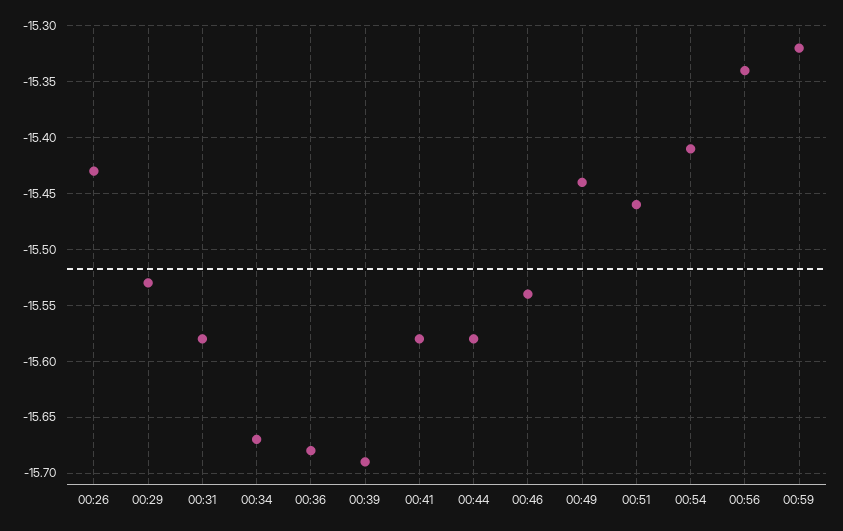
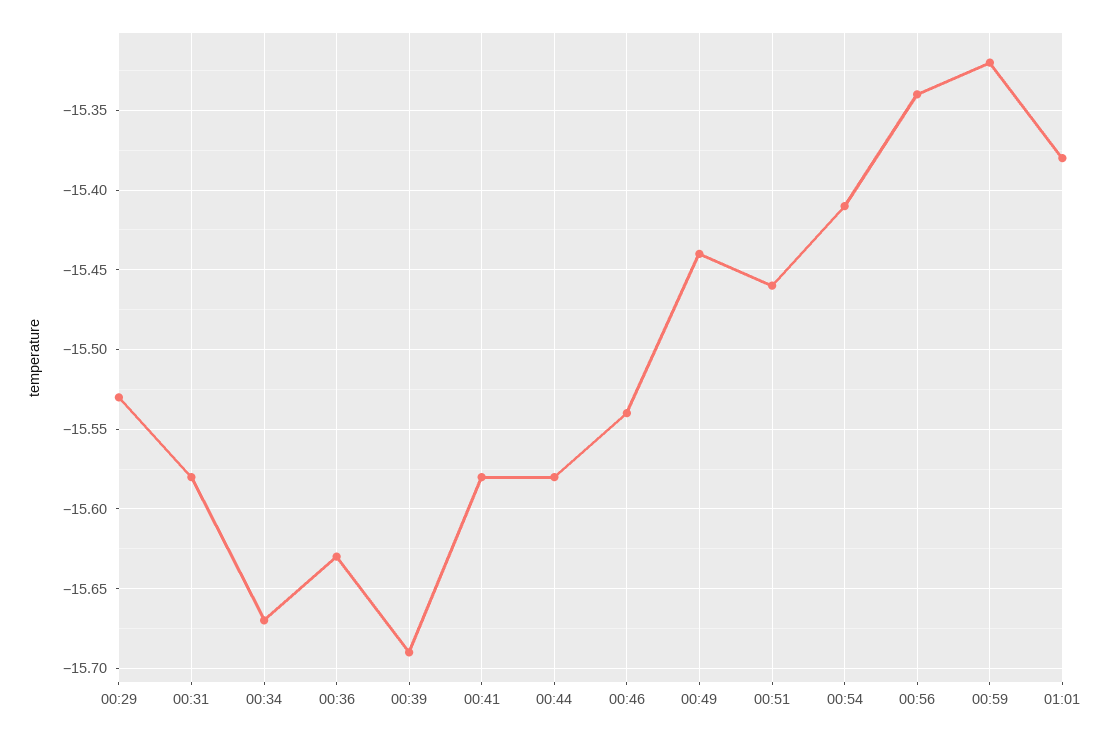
00:26: -15.43 -> none
00:36: -15.68 -> -15.63
01:01: none -> -15.38

